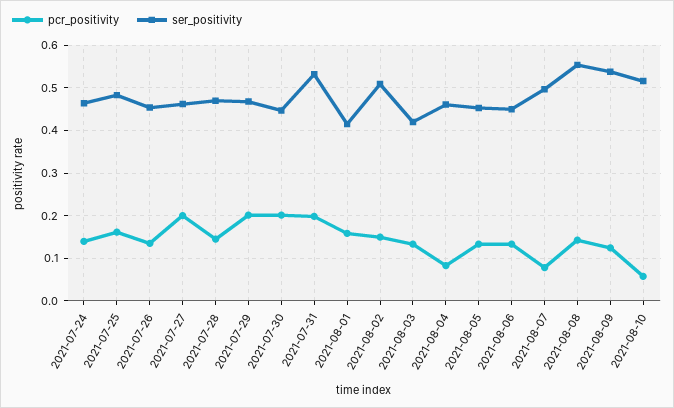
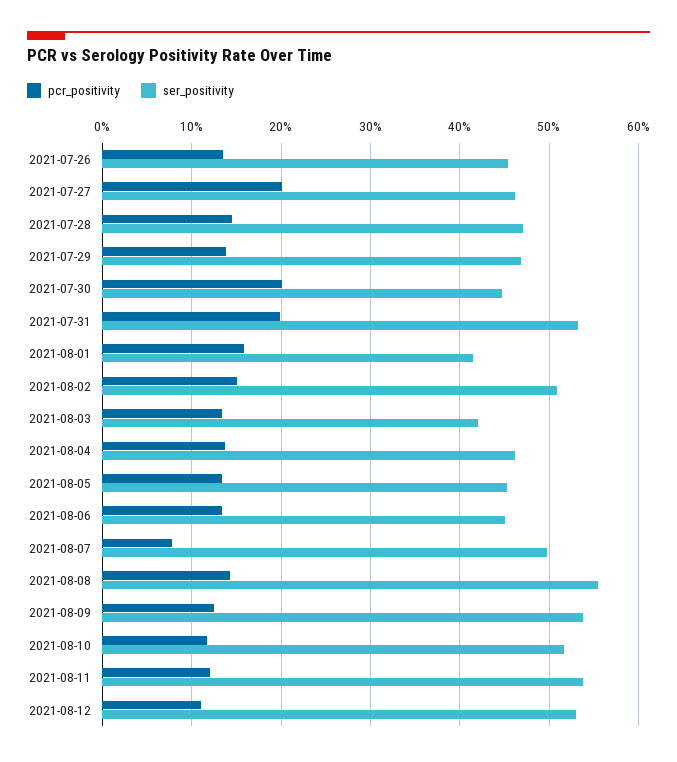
pcr_positivity, 2021-07-24: 0.14 -> none
ser_positivity, 2021-07-24: 0.46 -> none
pcr_positivity, 2021-07-25: 0.16 -> none
ser_positivity, 2021-07-25: 0.48 -> none
pcr_positivity, 2021-07-29: 0.2 -> 0.14
pcr_positivity, 2021-08-04: 0.08 -> 0.14
pcr_positivity, 2021-08-10: 0.06 -> 0.12
pcr_positivity, 2021-08-11: none -> 0.12
ser_positivity, 2021-08-11: none -> 0.54
pcr_positivity, 2021-08-12: none -> 0.11
ser_positivity, 2021-08-12: none -> 0.53

